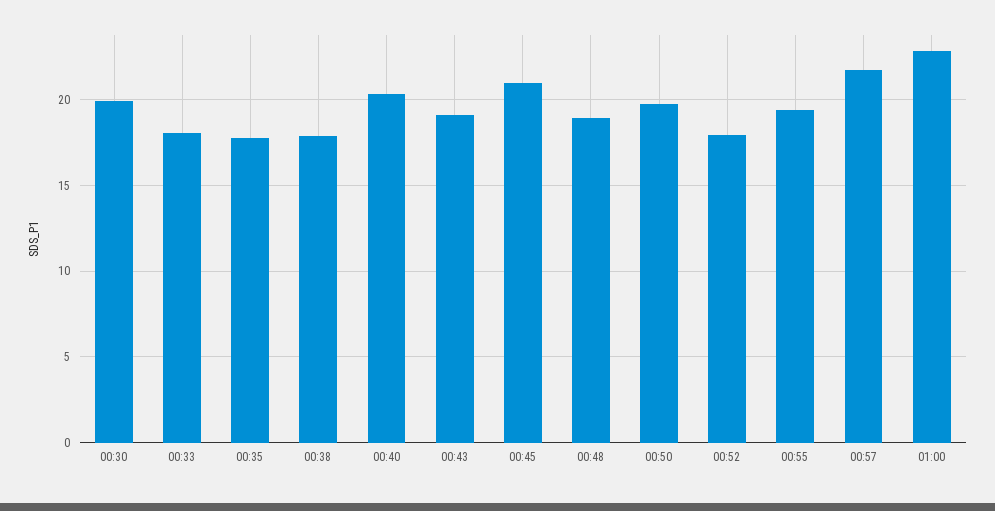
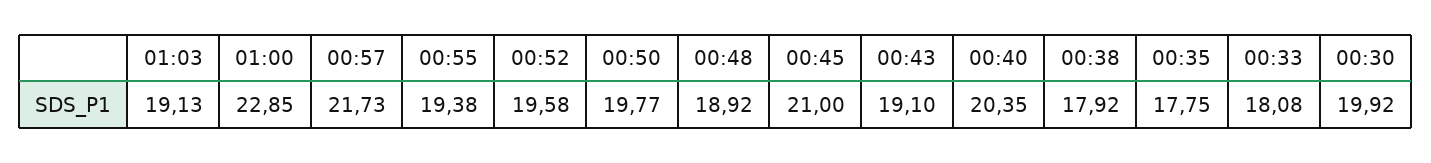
00:52: 18 -> 19.58
01:03: none -> 19.13

